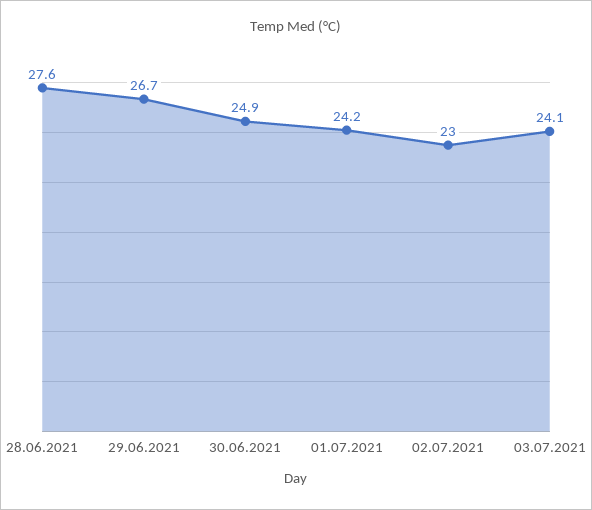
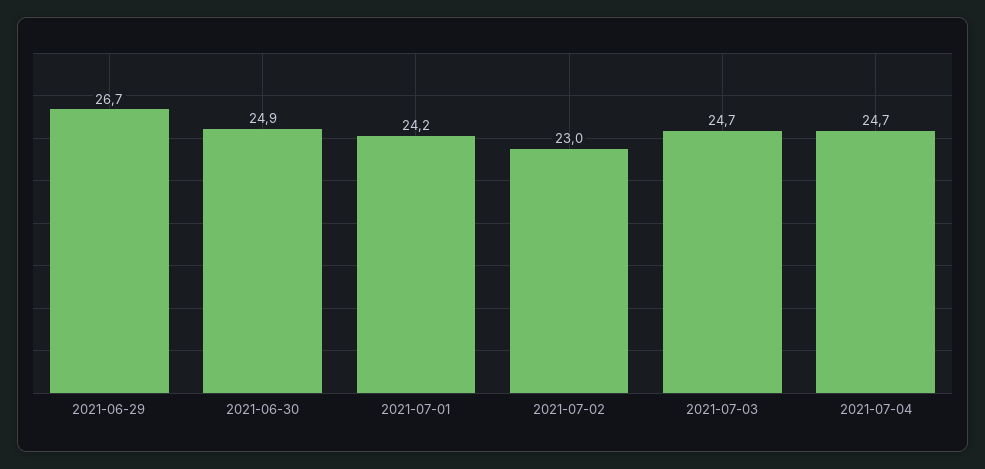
28.06.2021: 27.6 -> none
03.07.2021: 24.1 -> 24.7
2021-07-04: none -> 24.7

